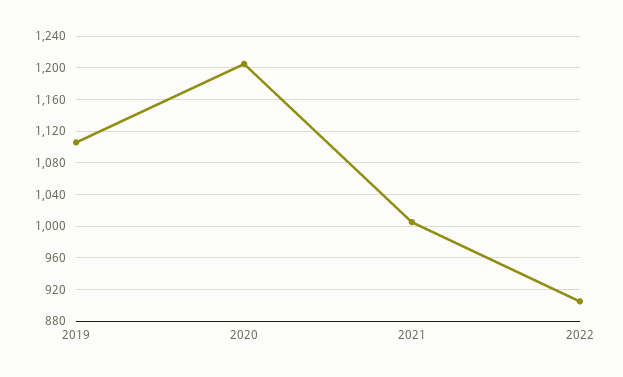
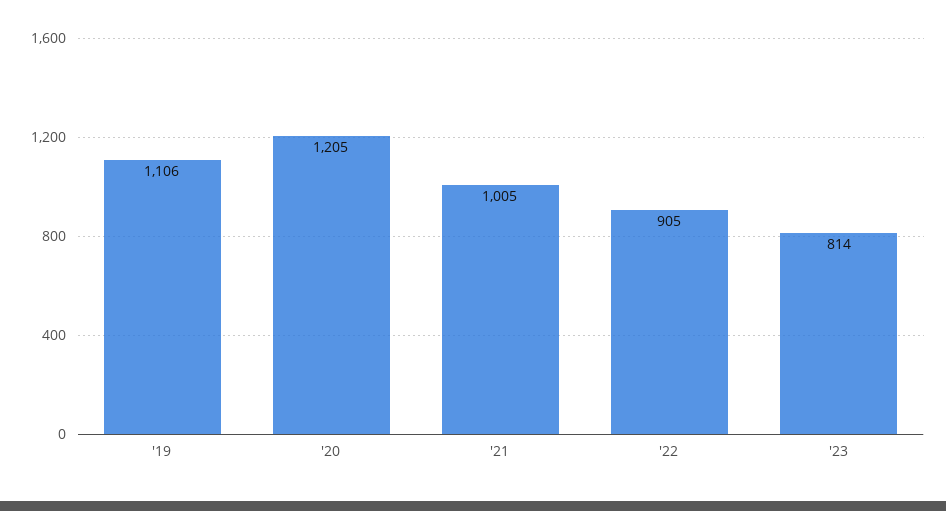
'23: none -> 814

